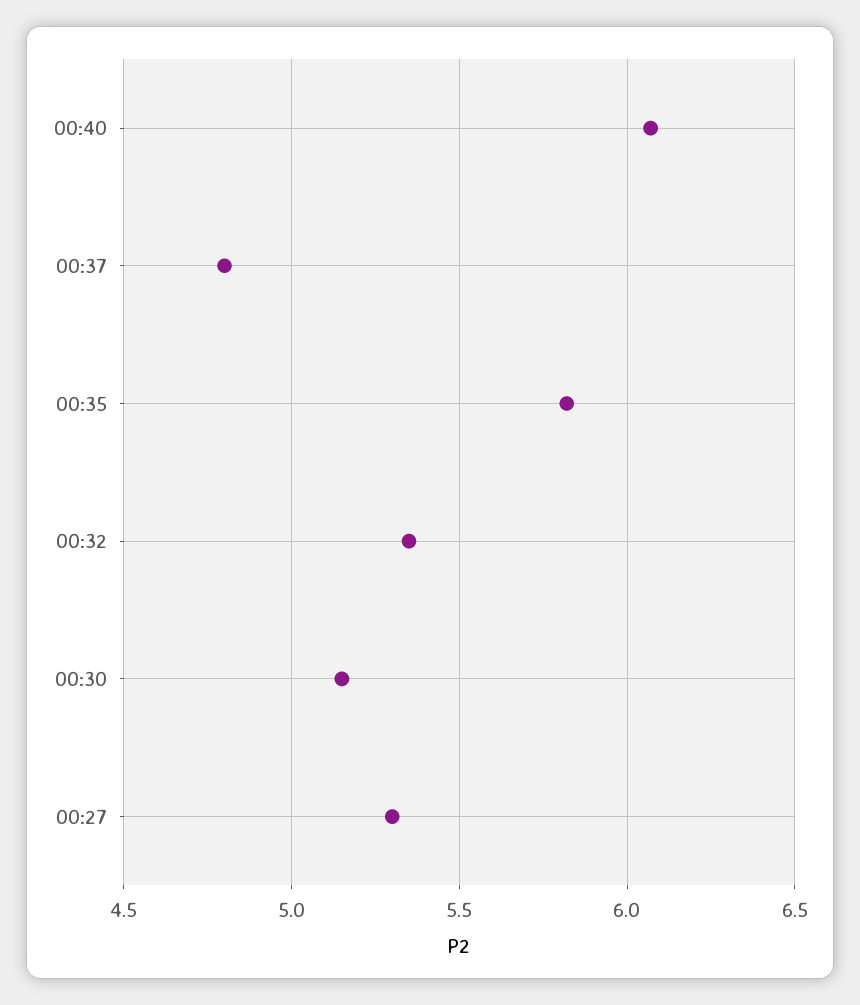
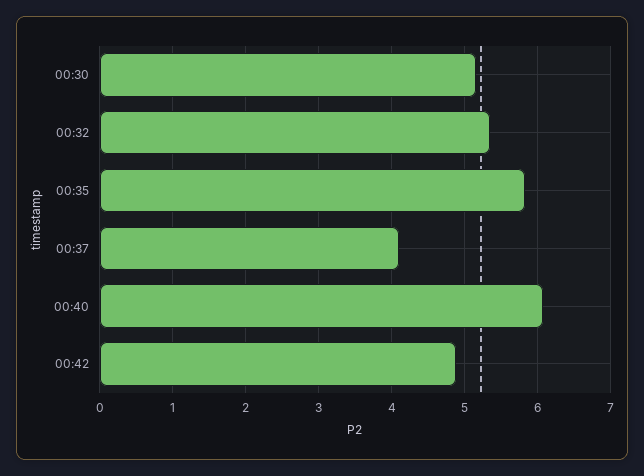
00:37: 4.8 -> 4.1
00:27: 5.3 -> none
00:42: none -> 4.9

